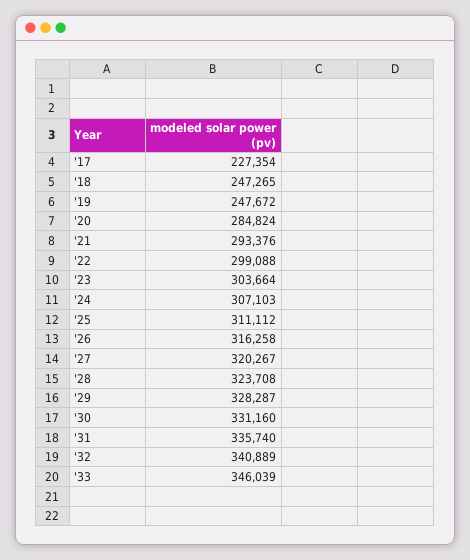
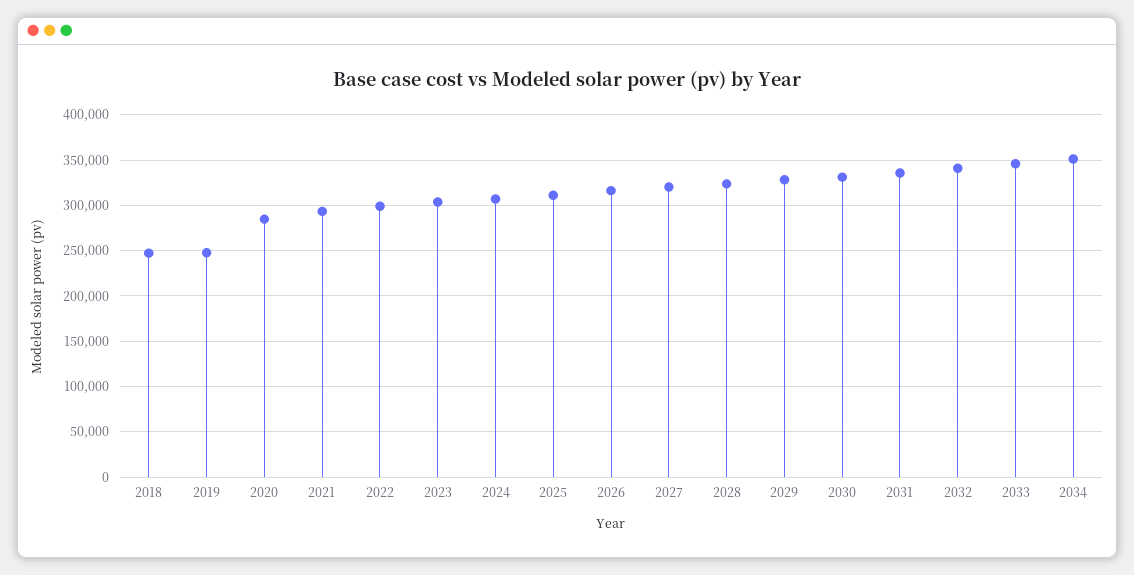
'17: 227354 -> none
2034: none -> 350000

